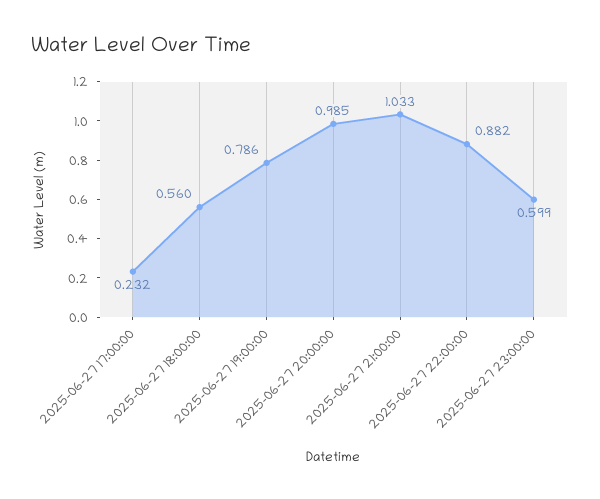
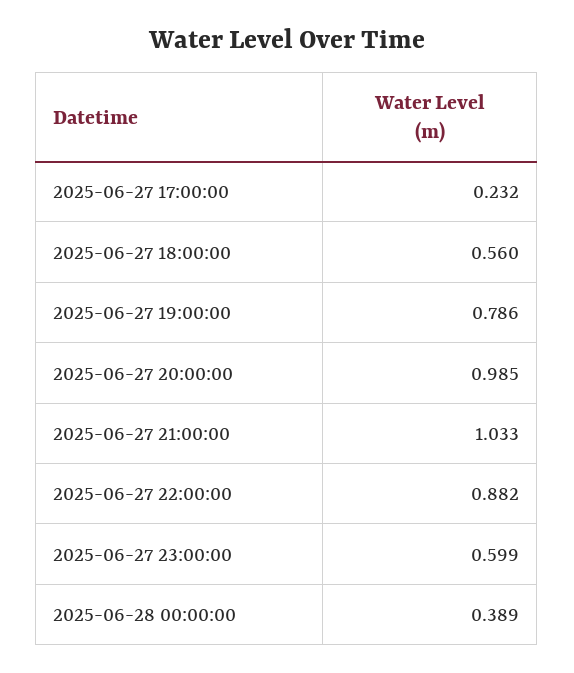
2025-06-28 00:00:00: none -> 0.389

